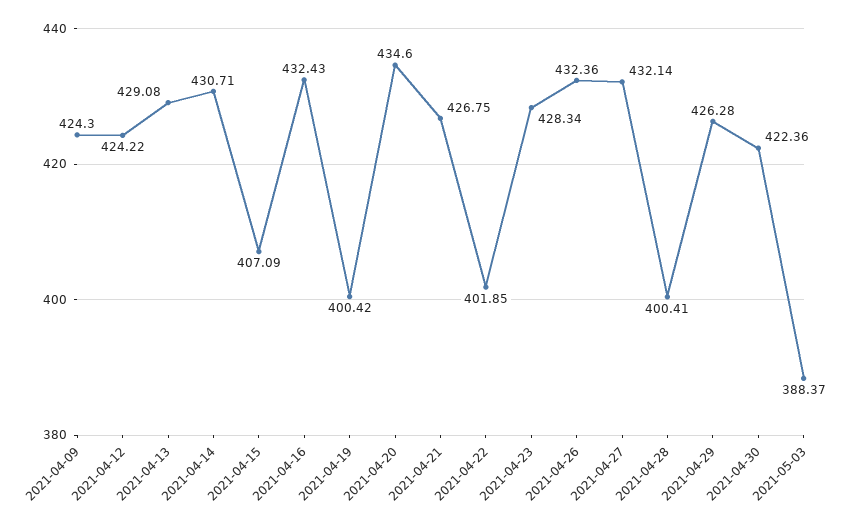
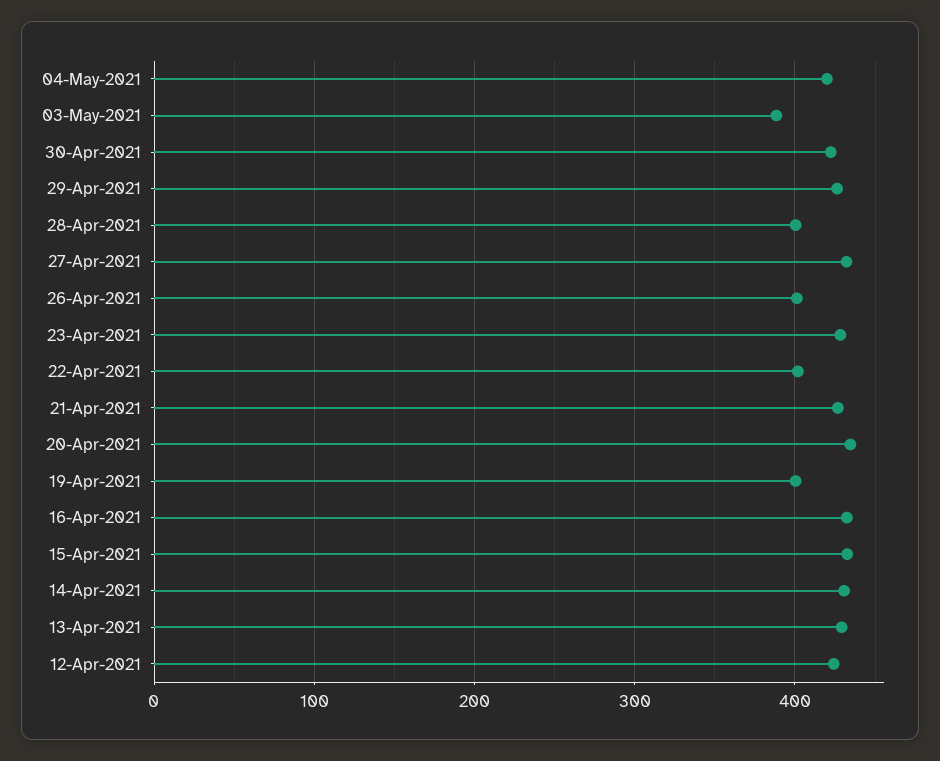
2021-04-09: 424.3 -> none
2021-04-15: 407.09 -> 430
2021-04-26: 432.36 -> 400
04-May-2021: none -> 420

